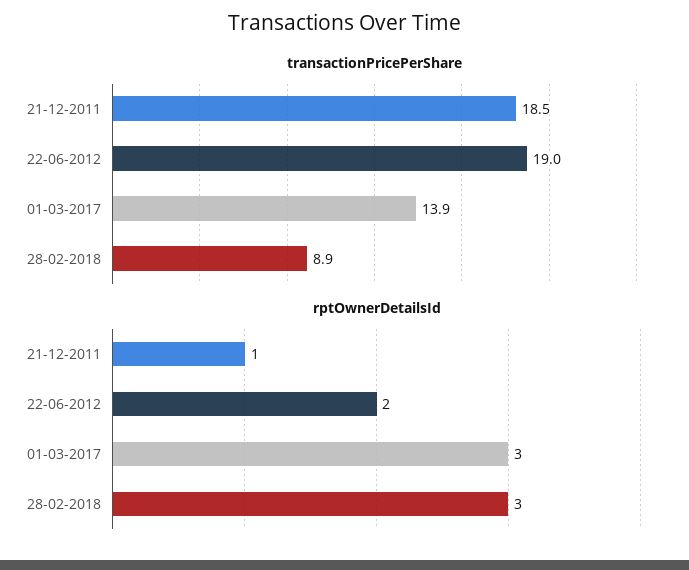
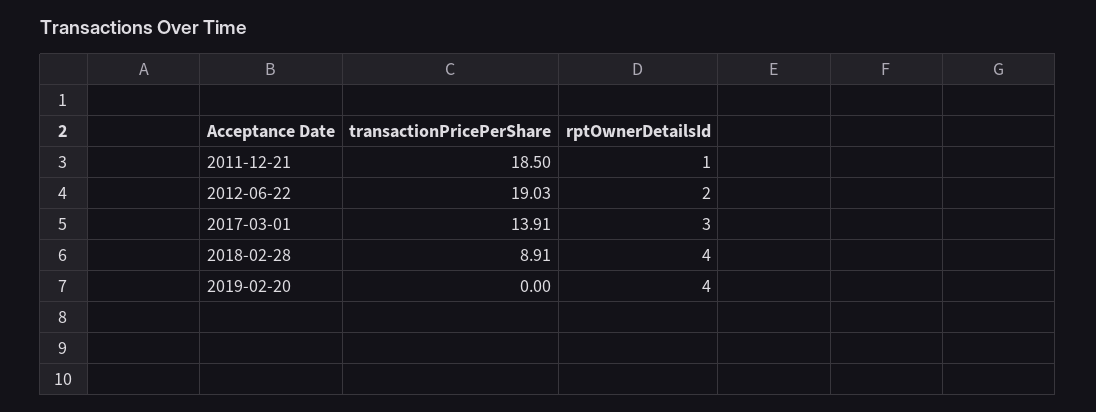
rptOwnerDetailsId, 28-02-2018: 3 -> 4
transactionPricePerShare, 2019-02-20: none -> 0
rptOwnerDetailsId, 2019-02-20: none -> 4

